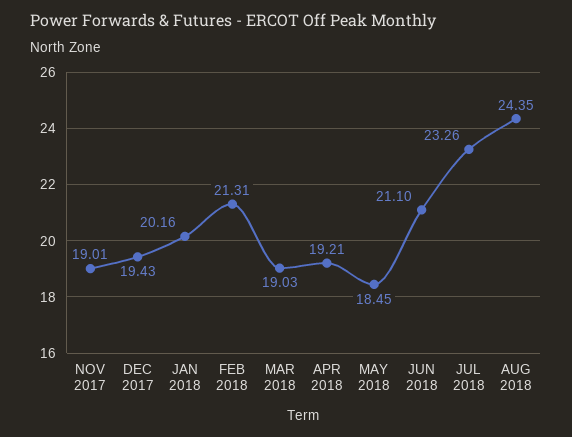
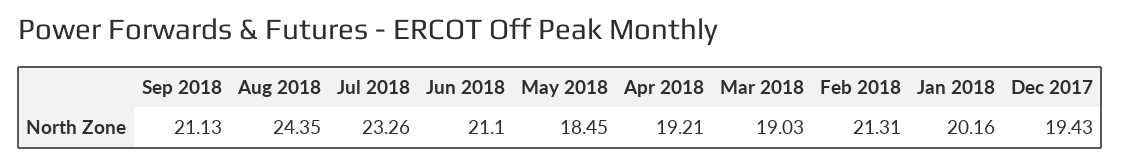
NOV 2017: 19.01 -> none
Sep 2018: none -> 21.13

